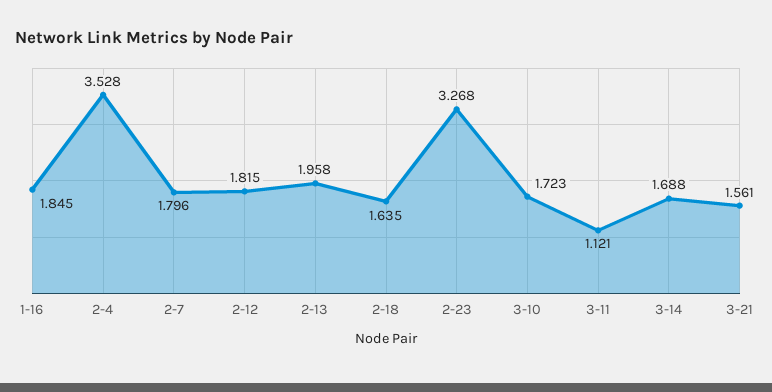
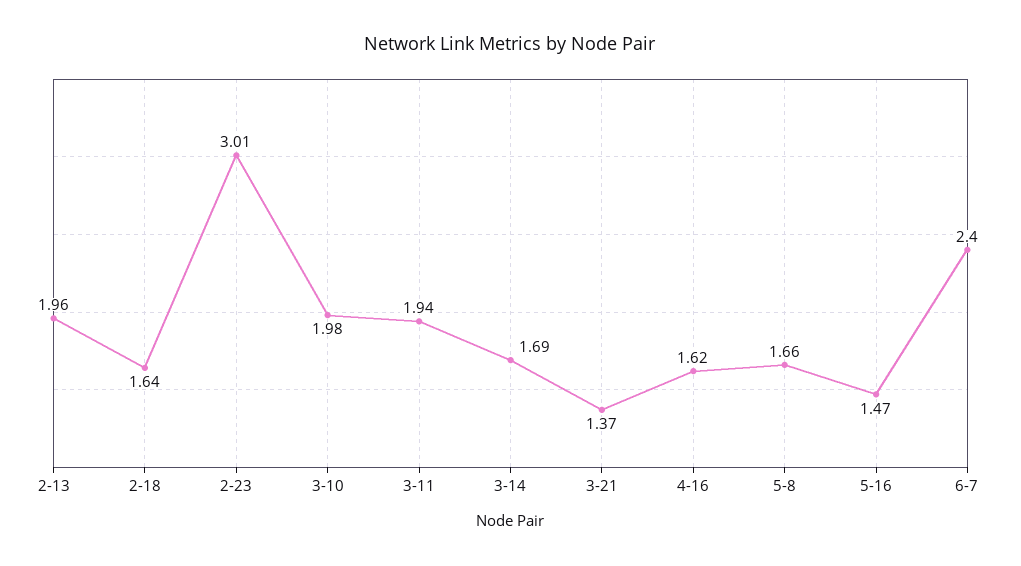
1-16: 1.845 -> none
2-4: 3.528 -> none
2-7: 1.796 -> none
2-12: 1.815 -> none
2-23: 3.268 -> 3.01
3-10: 1.723 -> 1.98
3-11: 1.121 -> 1.94
3-21: 1.561 -> 1.37
4-16: none -> 1.62
5-8: none -> 1.66
5-16: none -> 1.47
6-7: none -> 2.4

